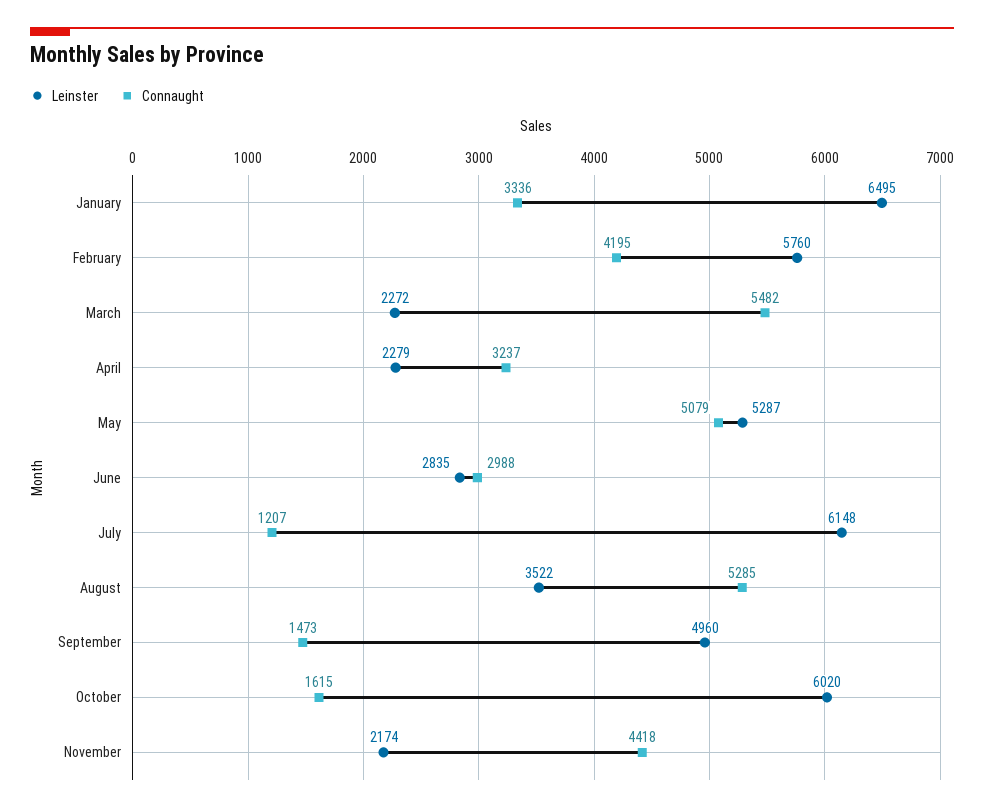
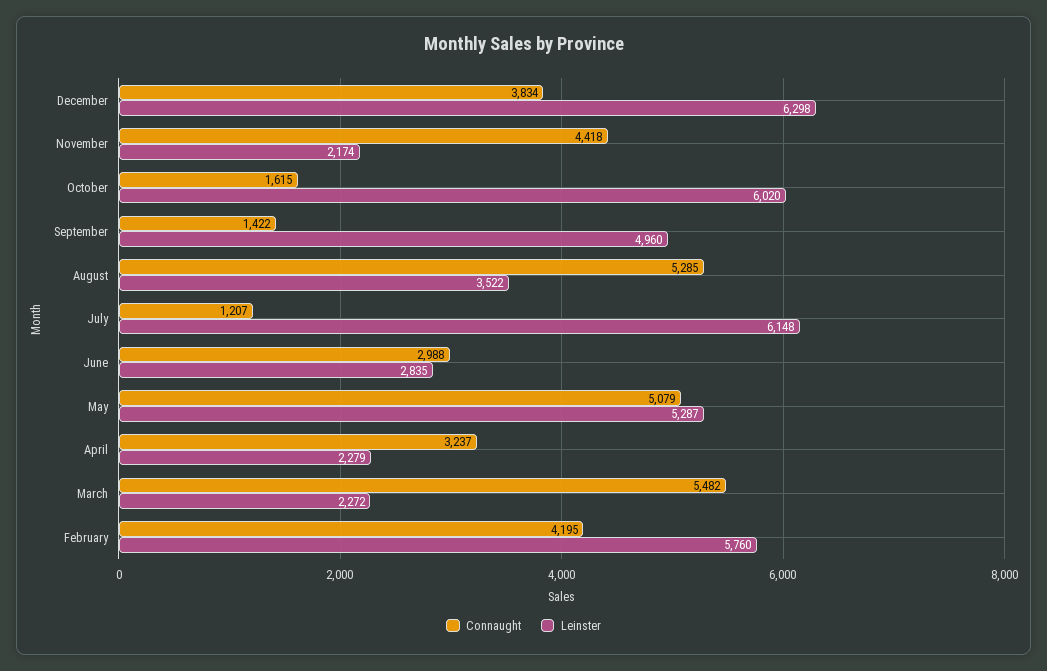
Leinster, January: 6495 -> none
Connaught, January: 3336 -> none
Connaught, September: 1473 -> 1422
Connaught, December: none -> 3834
Leinster, December: none -> 6298

